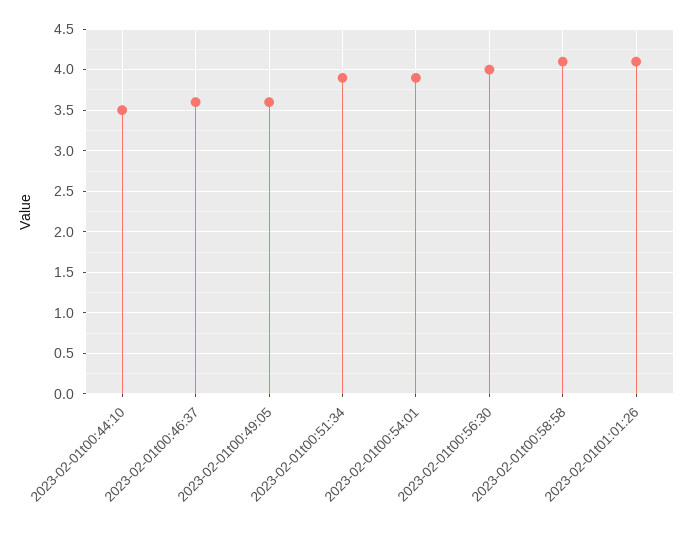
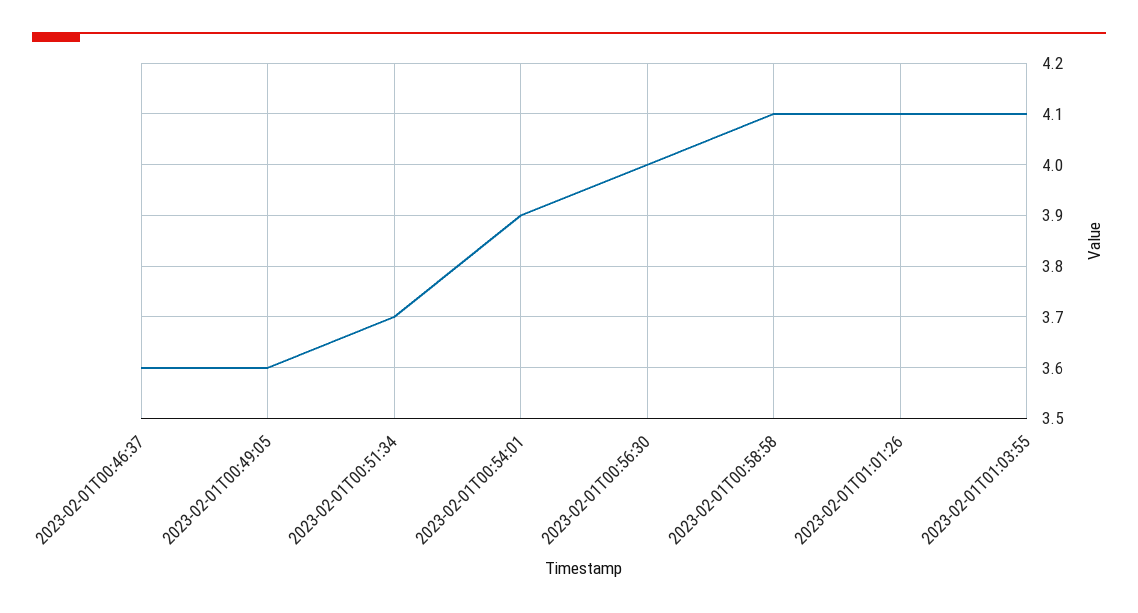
2023-02-01t00:44:10: 3.5 -> none
2023-02-01t00:51:34: 3.9 -> 3.7
2023-02-01T01:03:55: none -> 4.1

